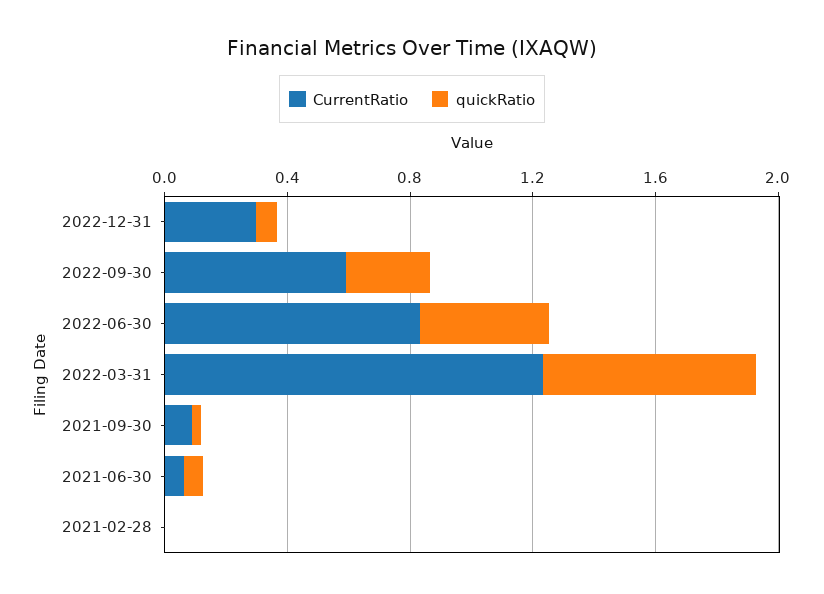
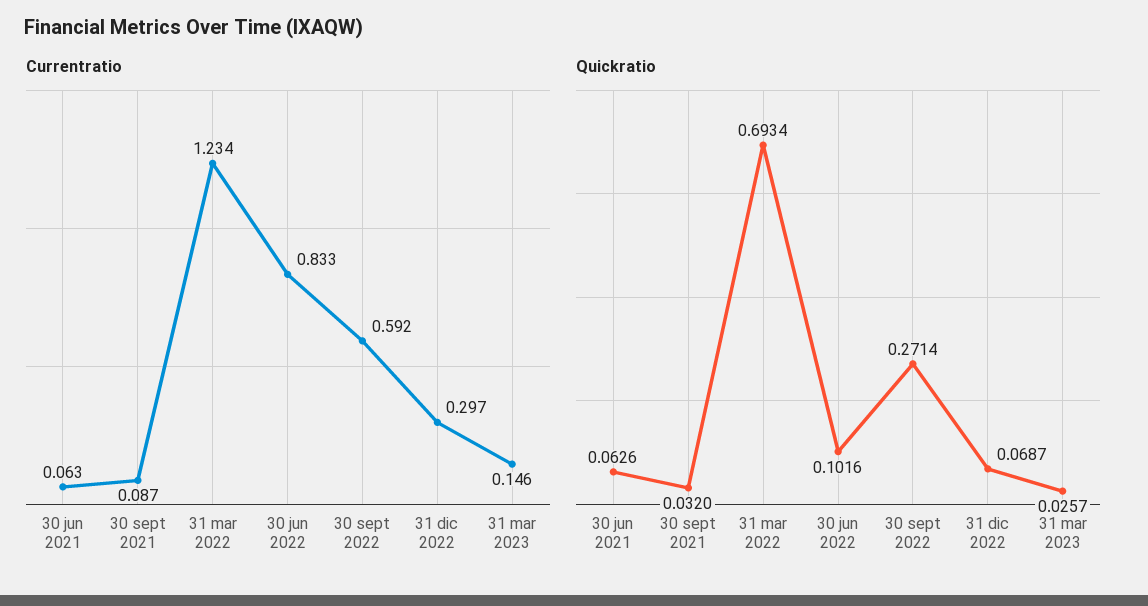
quickRatio, 2022-06-30: 0.4 -> 0.1016
CurrentRatio, 2021-02-28: 0 -> none
quickRatio, 2021-02-28: 0 -> none
CurrentRatio, 31 mar 2023: none -> 0.146
quickRatio, 31 mar 2023: none -> 0.0257

